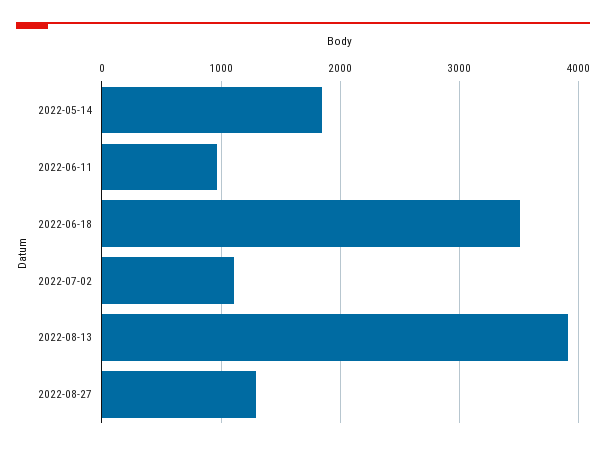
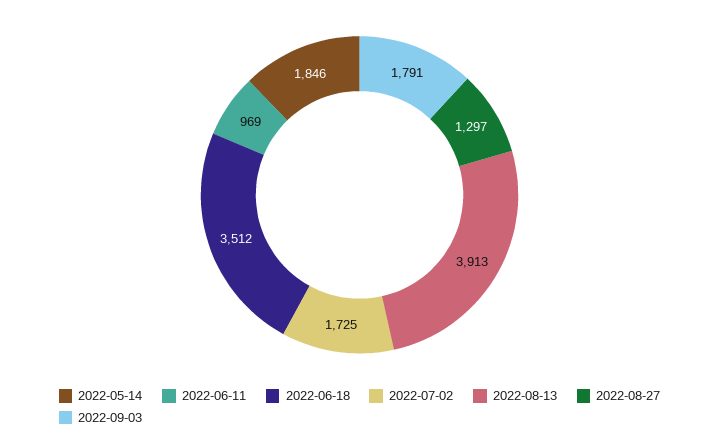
2022-07-02: 1100 -> 1725
2022-09-03: none -> 1791

